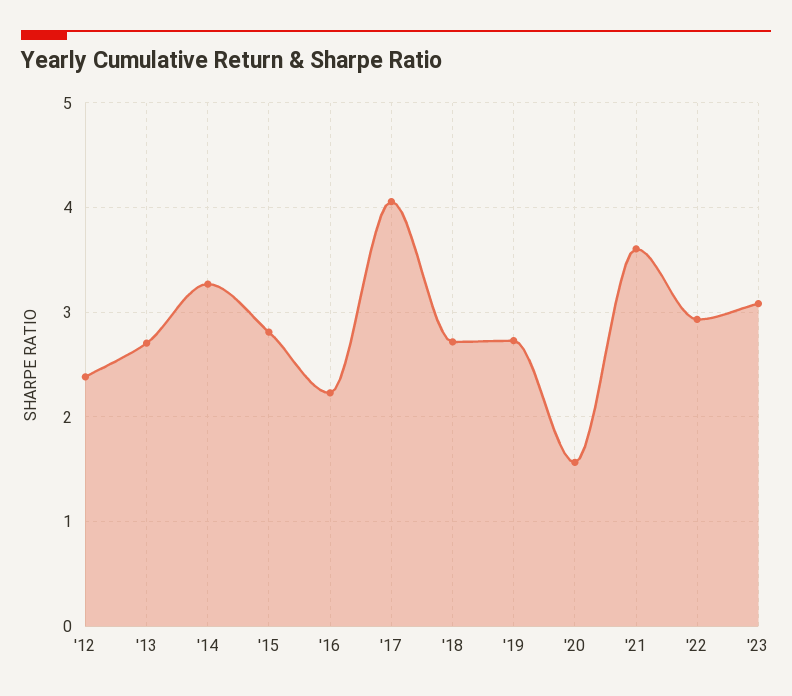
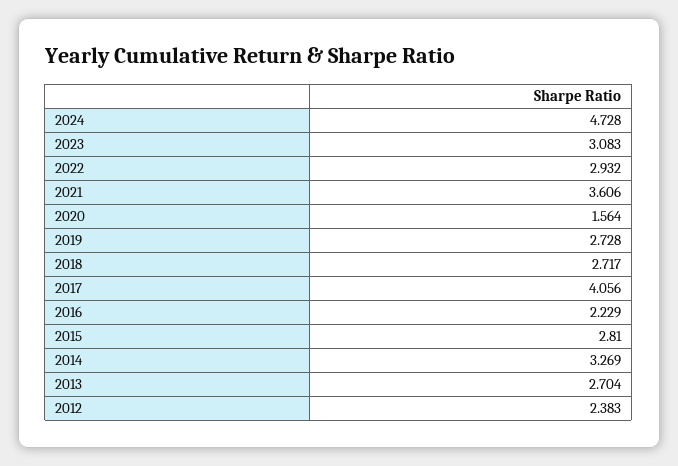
2024: none -> 4.728

